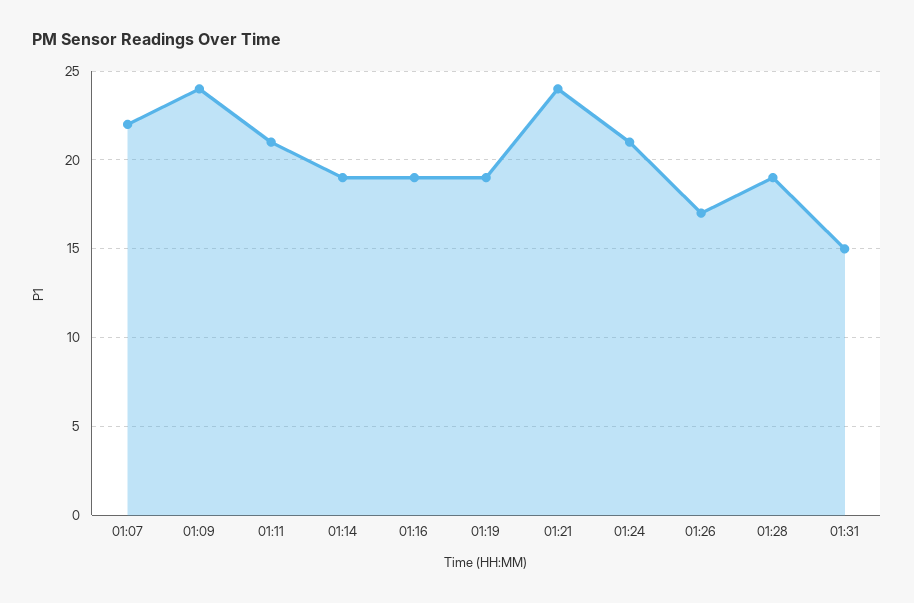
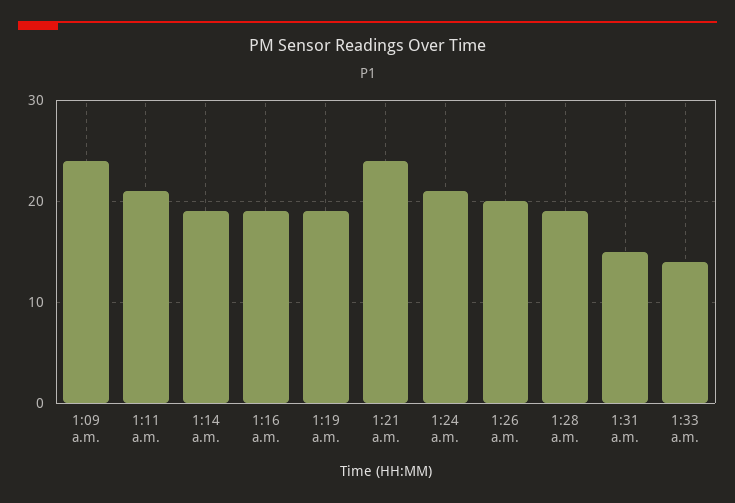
01:07: 22 -> none
01:26: 17 -> 20
1:33 a.m.: none -> 14

